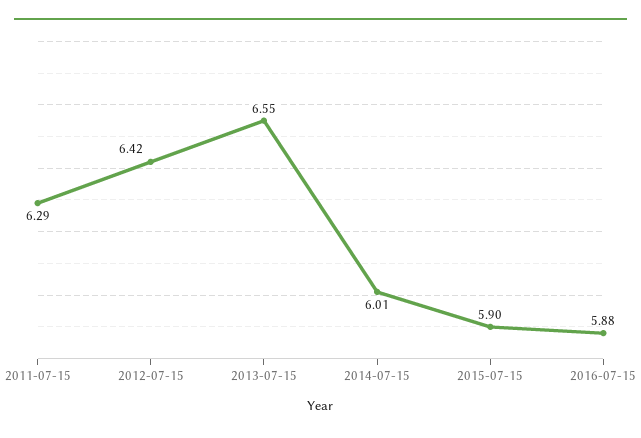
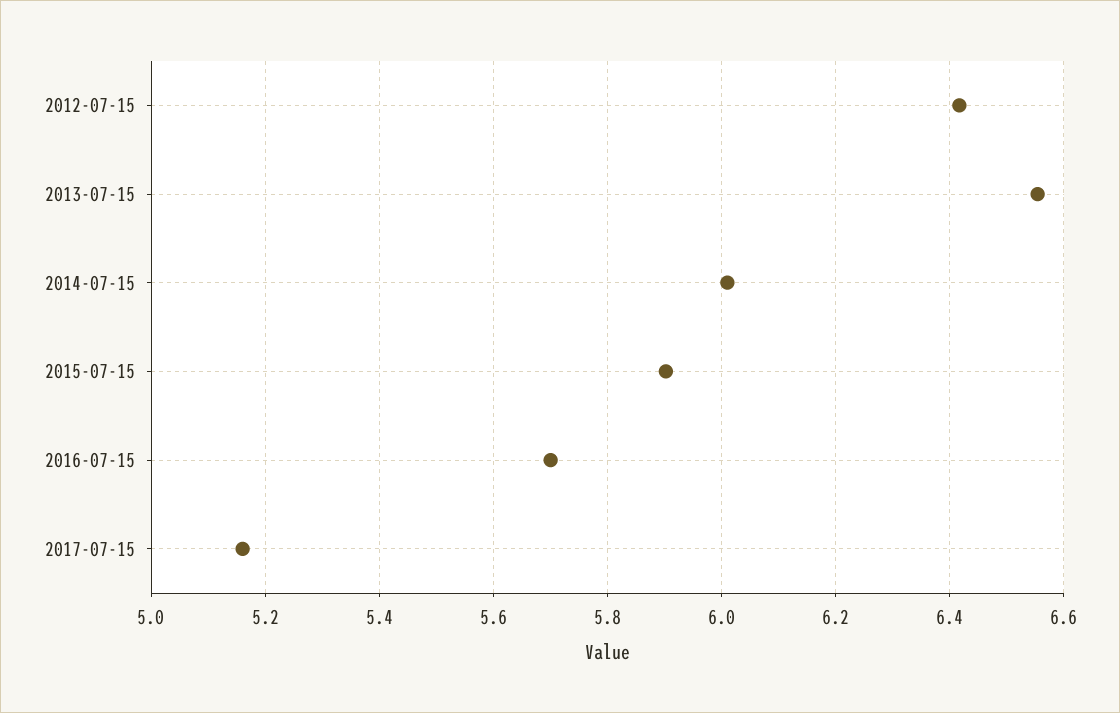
2011-07-15: 6.29 -> none
2016-07-15: 5.88 -> 5.7
2017-07-15: none -> 5.16

